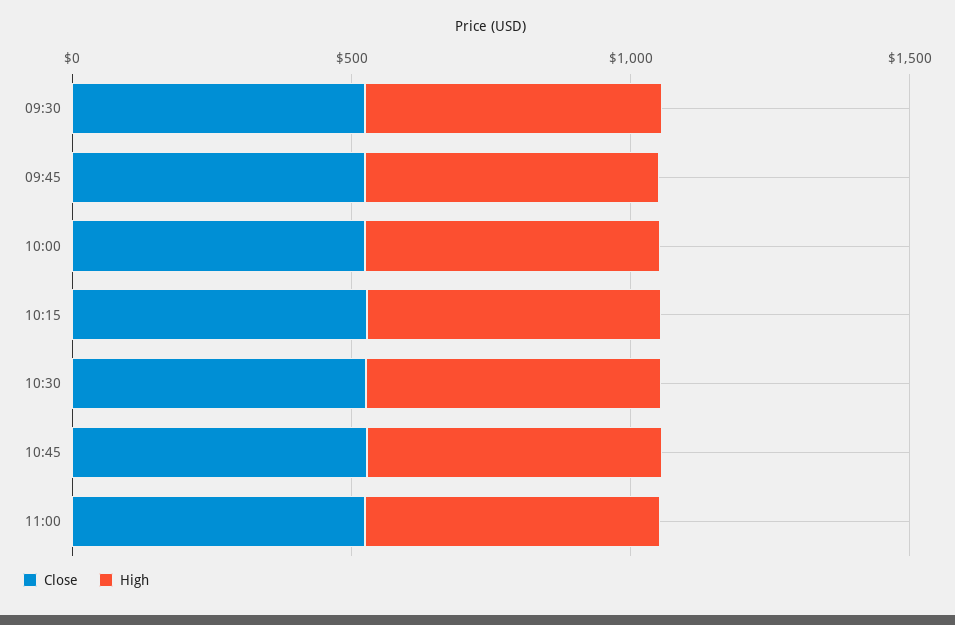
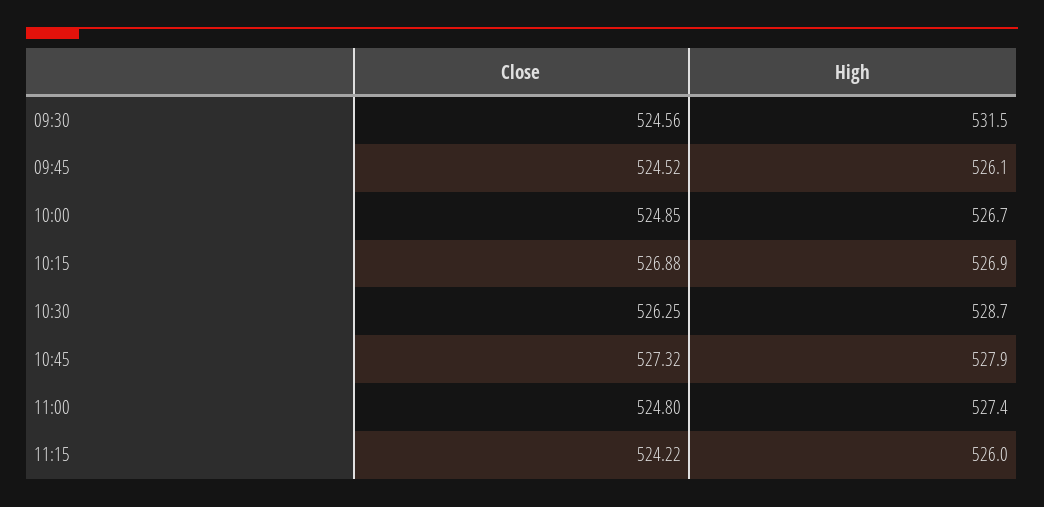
Close, 11:15: none -> 524.22
High, 11:15: none -> 526

